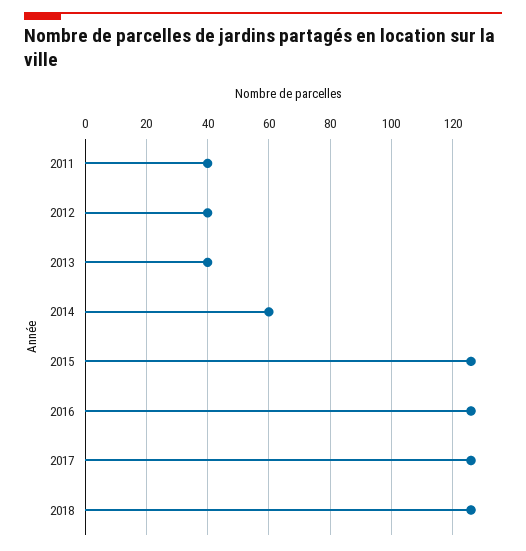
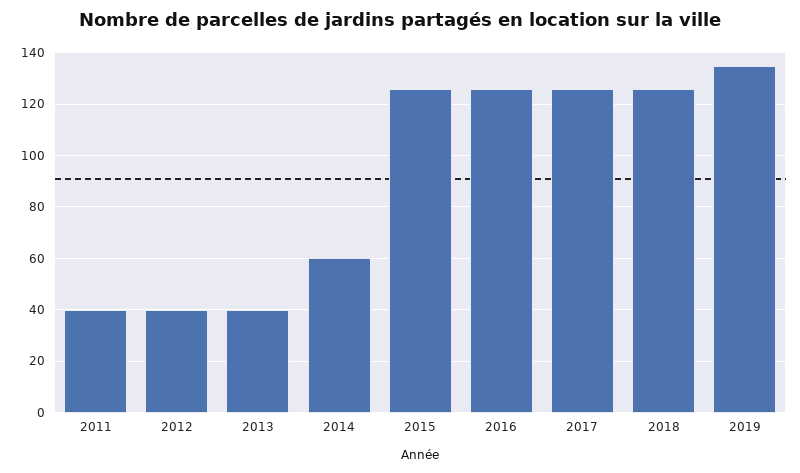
2019: none -> 135

